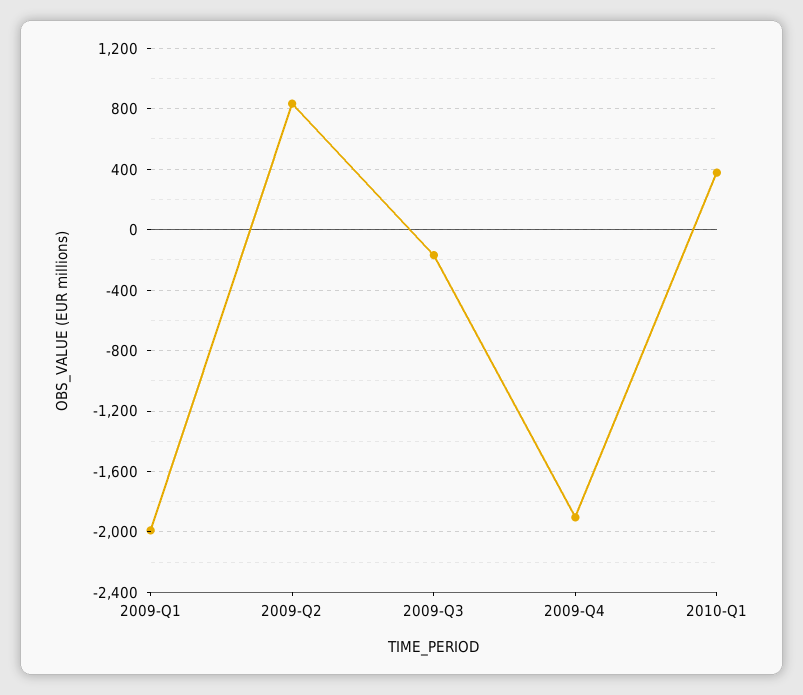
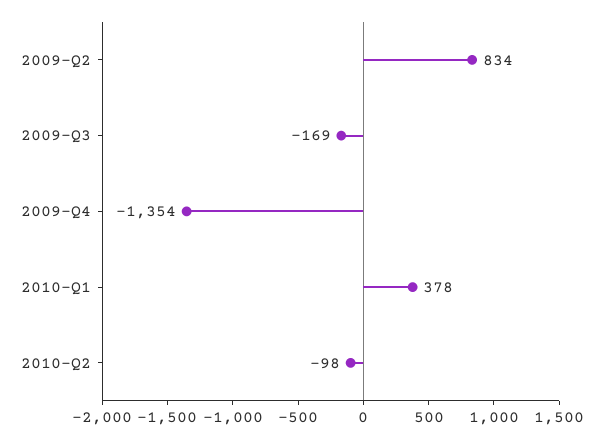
2009-Q1: -2000 -> none
2009-Q4: -1900 -> -1354
2010-Q2: none -> -98

